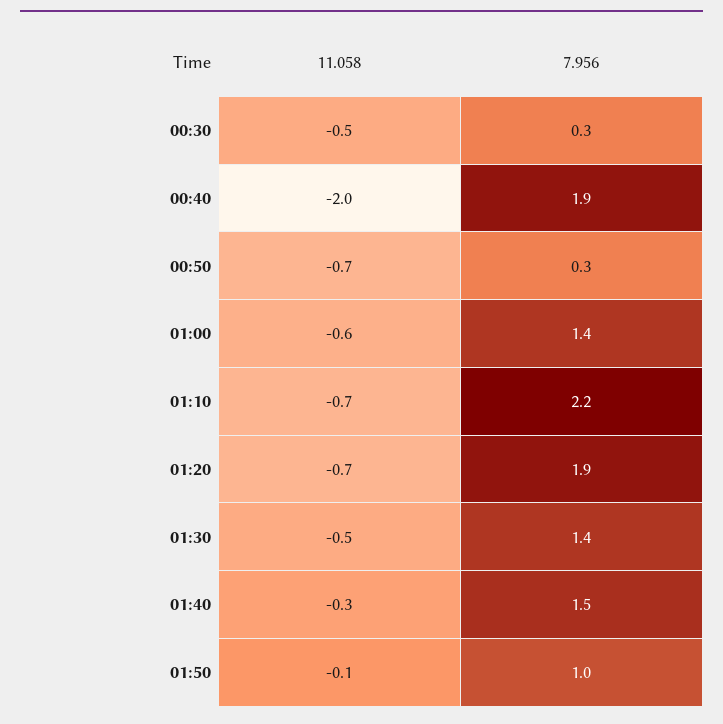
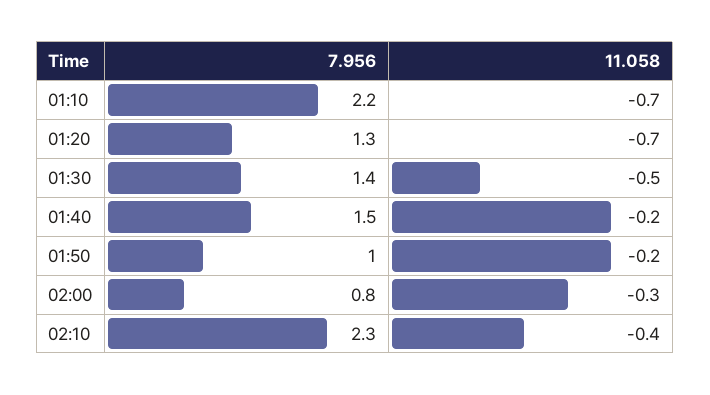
11.058, 00:30: -0.5 -> none
7.956, 00:30: 0.3 -> none
11.058, 00:40: -2 -> none
7.956, 00:40: 1.9 -> none
11.058, 00:50: -0.7 -> none
7.956, 00:50: 0.3 -> none
11.058, 01:00: -0.6 -> none
7.956, 01:00: 1.4 -> none
7.956, 01:20: 1.9 -> 1.3
11.058, 01:40: -0.3 -> -0.2
11.058, 01:50: -0.1 -> -0.2
7.956, 02:00: none -> 0.8
11.058, 02:00: none -> -0.3
7.956, 02:10: none -> 2.3
11.058, 02:10: none -> -0.4

